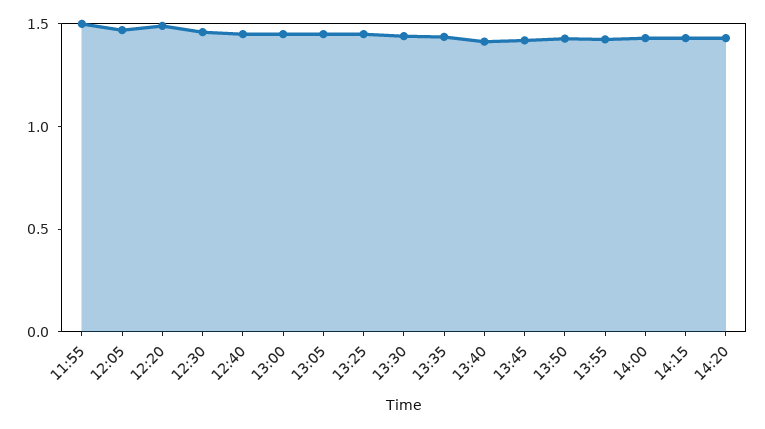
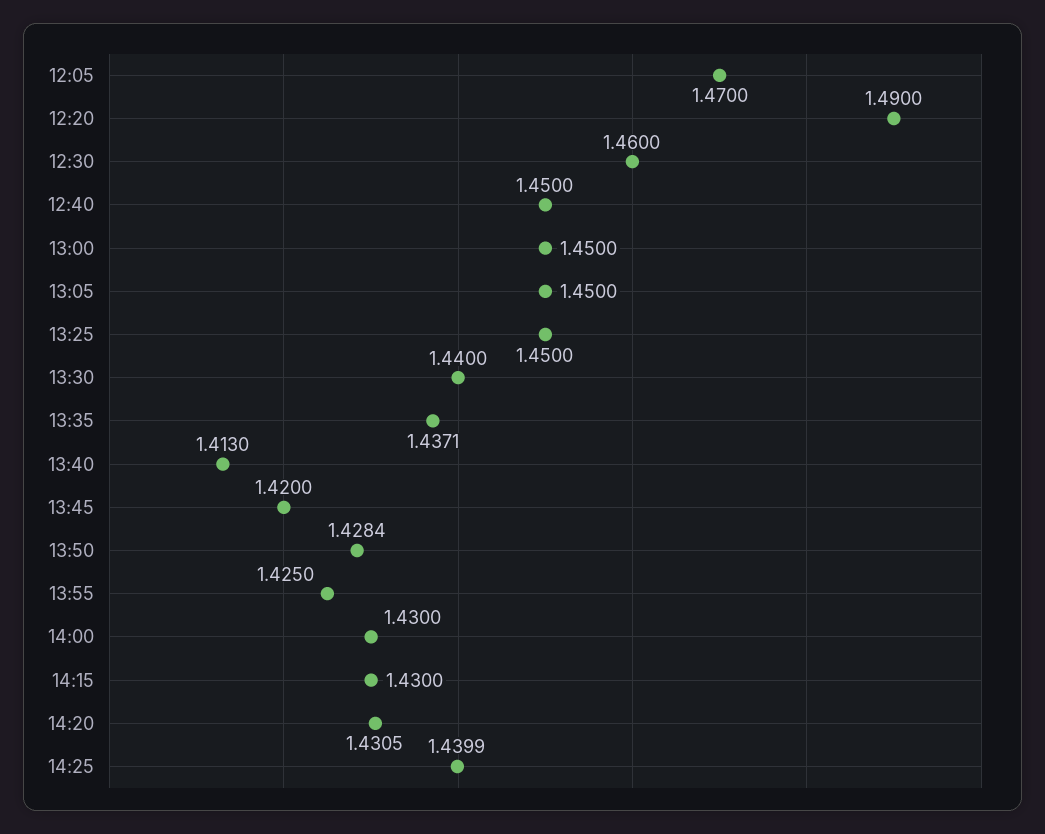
11:55: 1.5 -> none
14:25: none -> 1.4399

